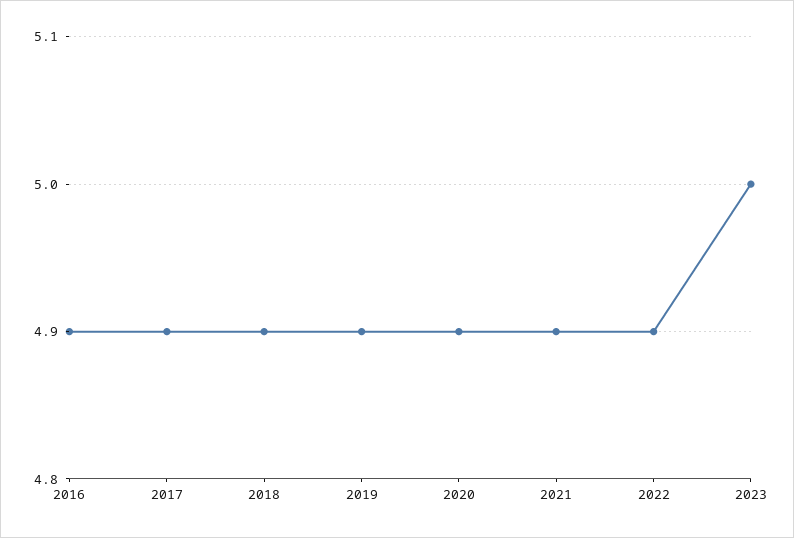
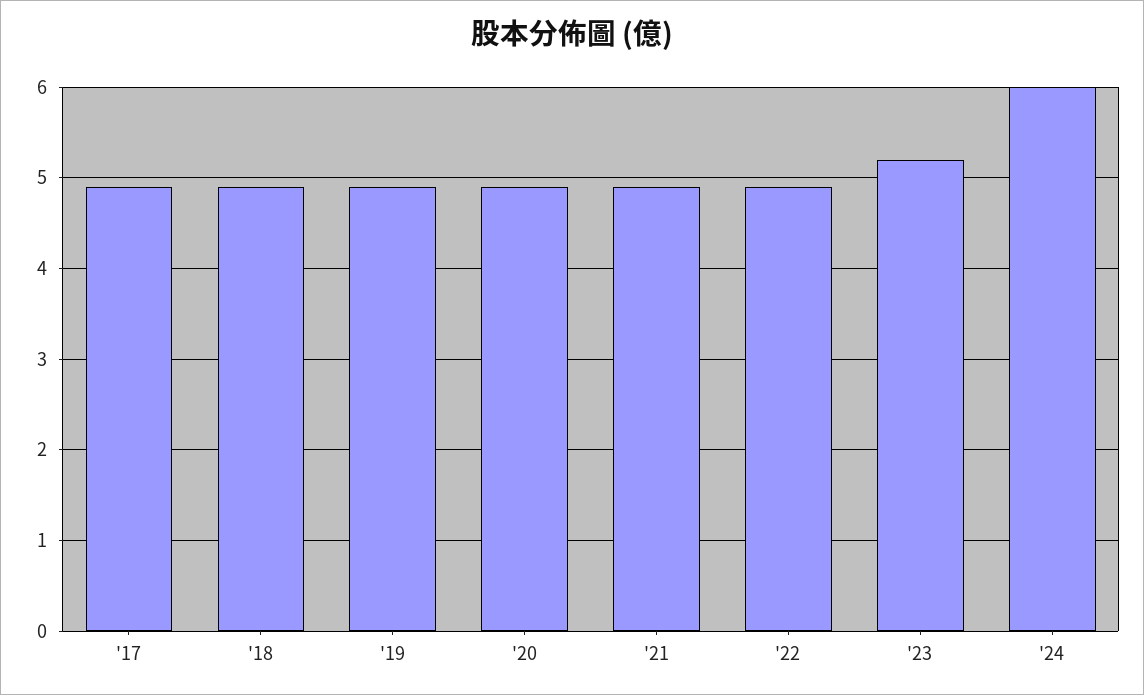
2016: 4.9 -> none
2023: 5 -> 5.2
'24: none -> 6

